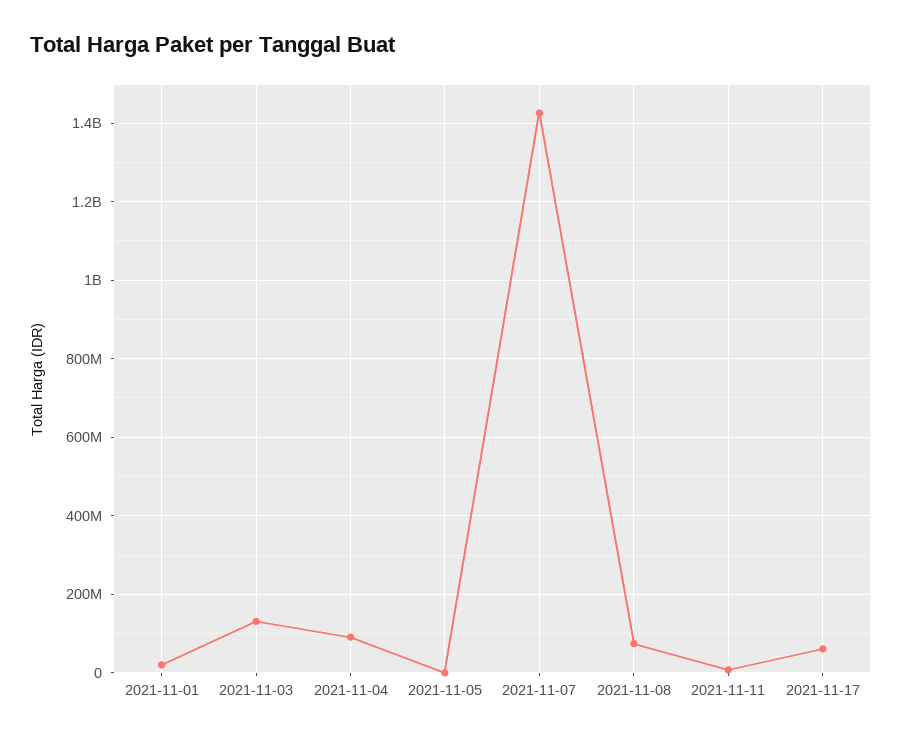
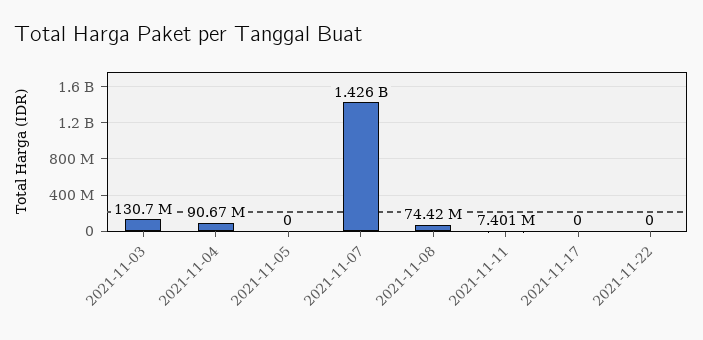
2021-11-01: 20000000 -> none
2021-11-17: 60000000 -> 0
2021-11-22: none -> 0

